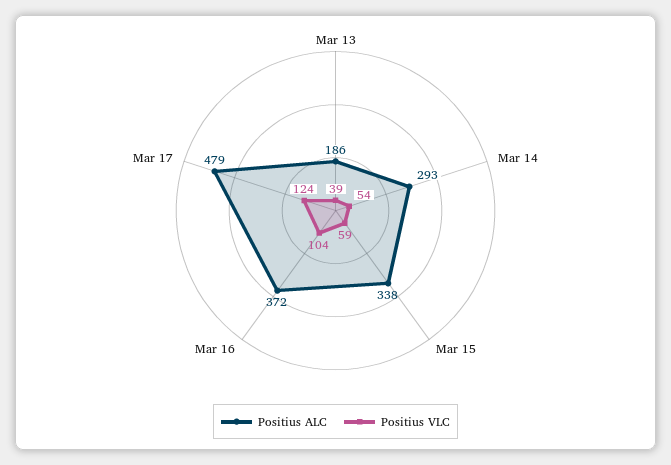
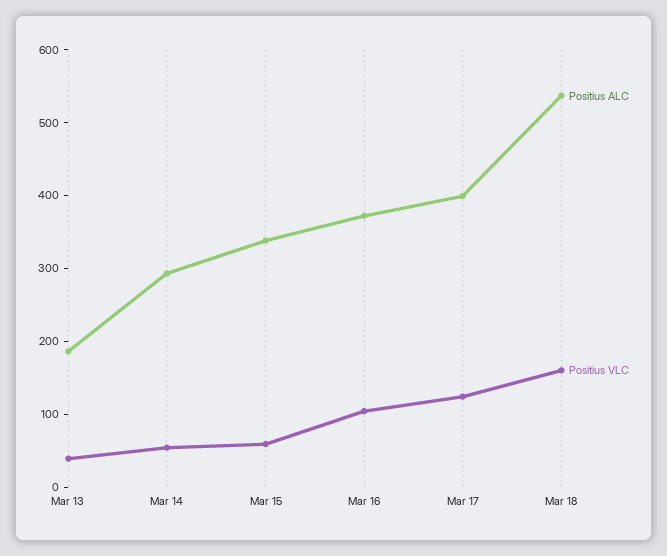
Positius ALC, Mar 17: 479 -> 400
Positius ALC, Mar 18: none -> 540
Positius VLC, Mar 18: none -> 160

